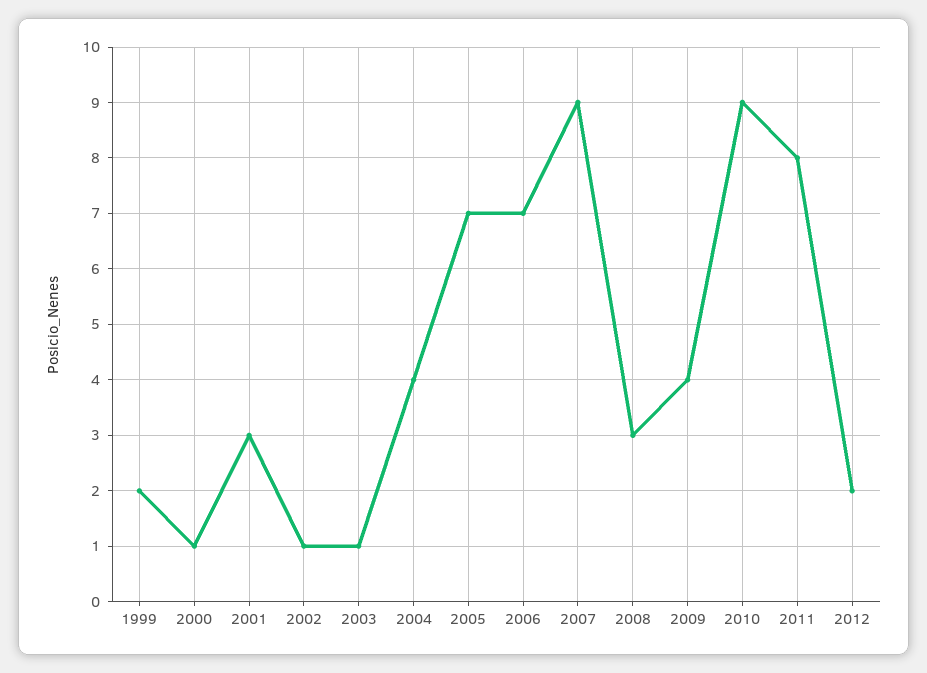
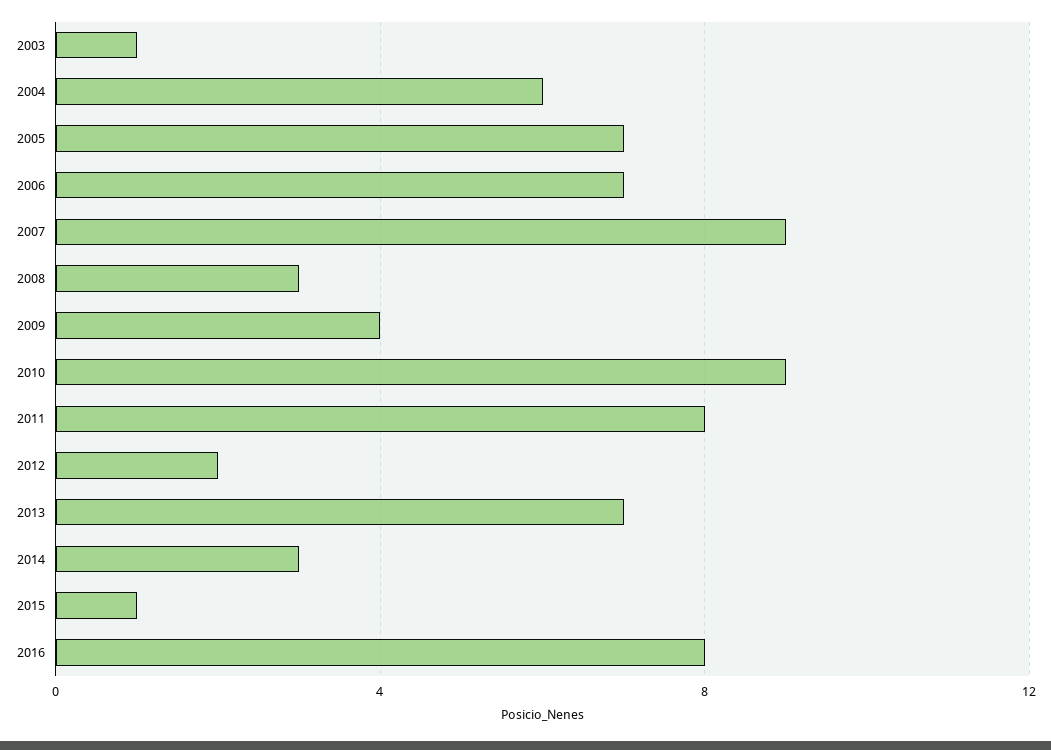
1999: 2 -> none
2000: 1 -> none
2001: 3 -> none
2002: 1 -> none
2004: 4 -> 6
2013: none -> 7
2014: none -> 3
2015: none -> 1
2016: none -> 8

